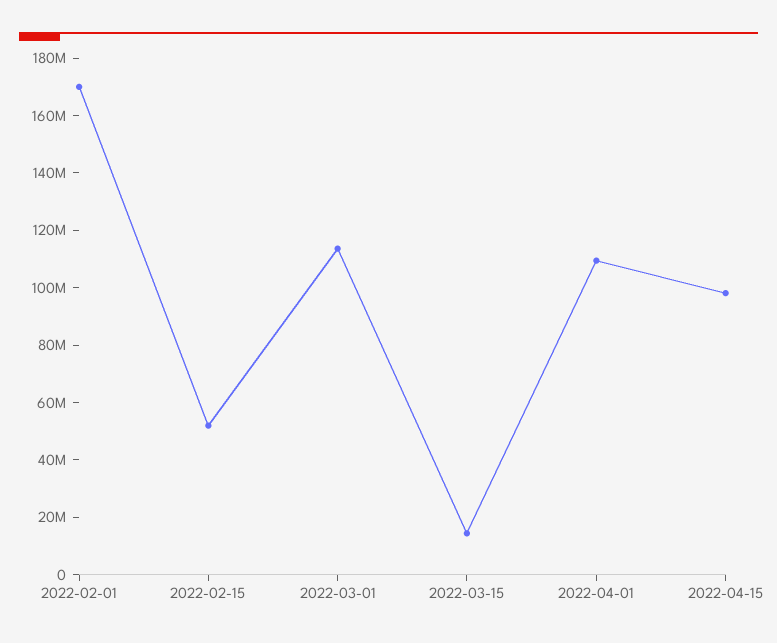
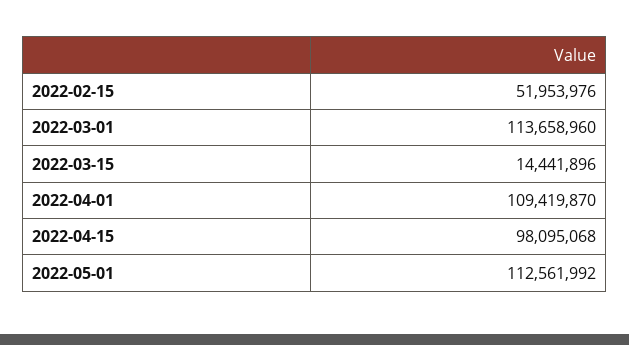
2022-02-01: 170000000 -> none
2022-05-01: none -> 112561992

